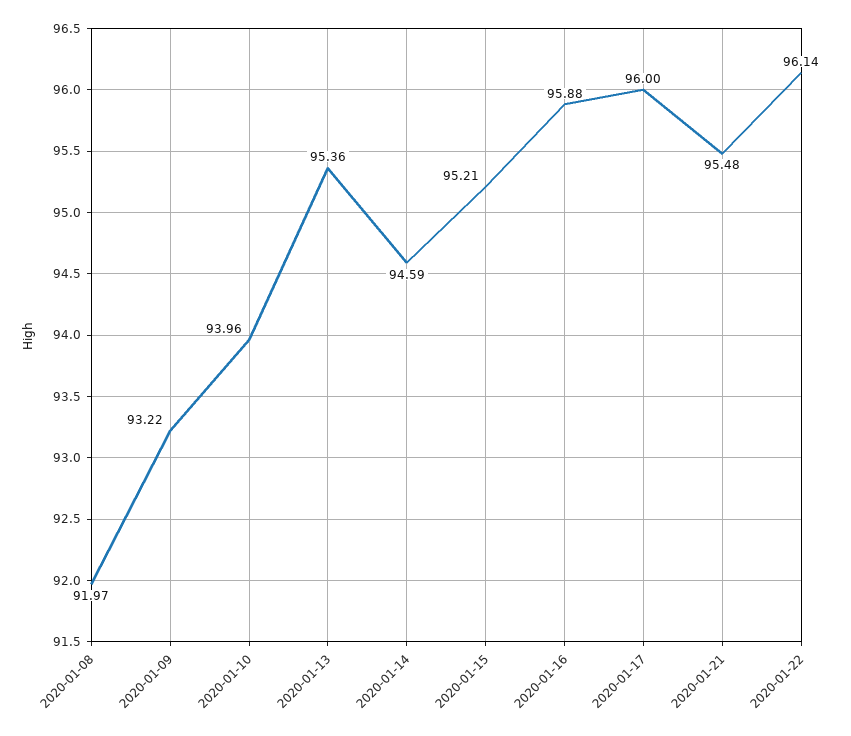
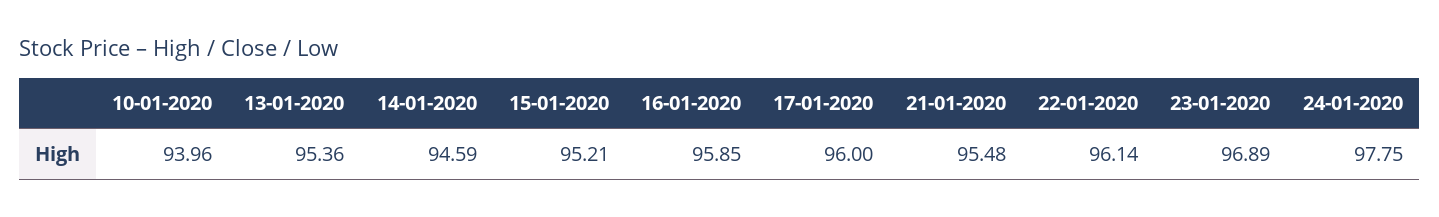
2020-01-08: 91.97 -> none
2020-01-09: 93.22 -> none
2020-01-16: 95.88 -> 95.85
23-01-2020: none -> 96.89
24-01-2020: none -> 97.75

